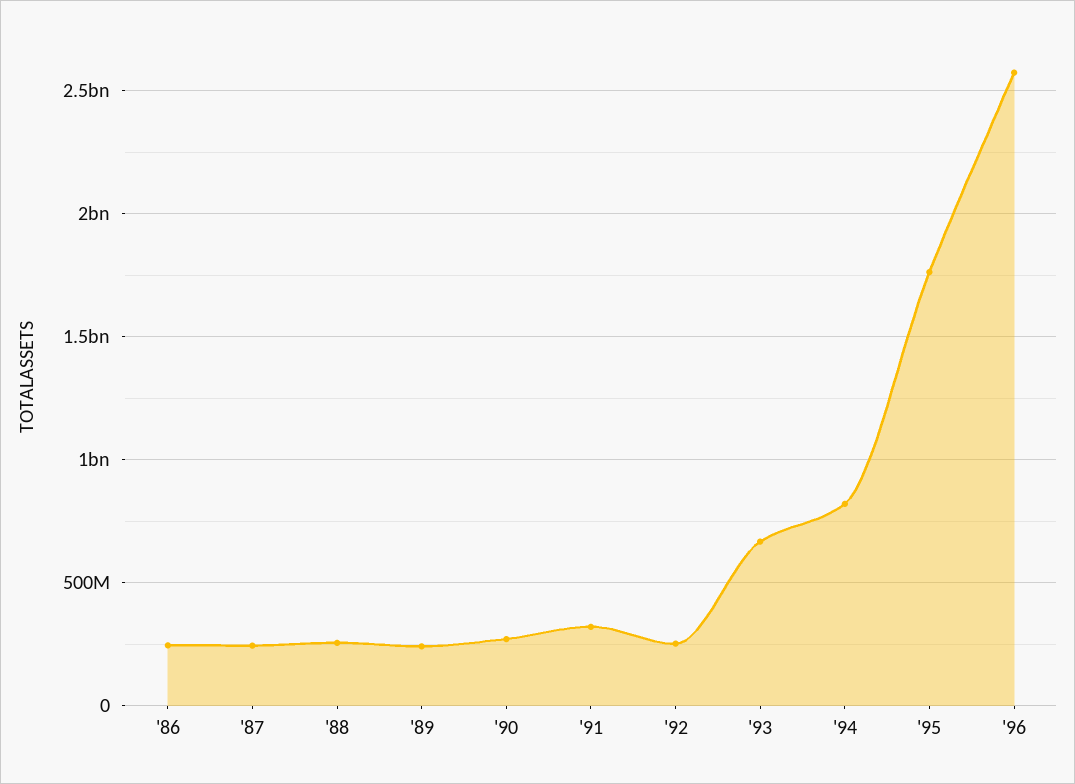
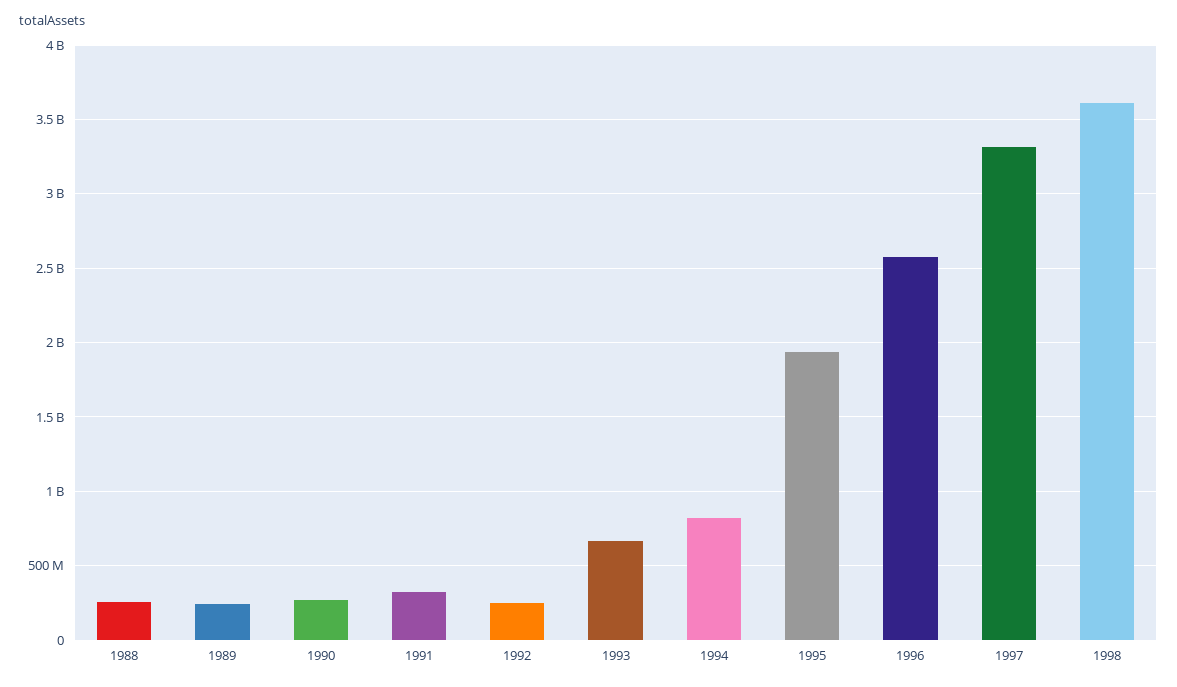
'86: 250000000 -> none
'87: 250000000 -> none
'95: 1750000000 -> 1950000000
1997: none -> 3300000000
1998: none -> 3600000000

